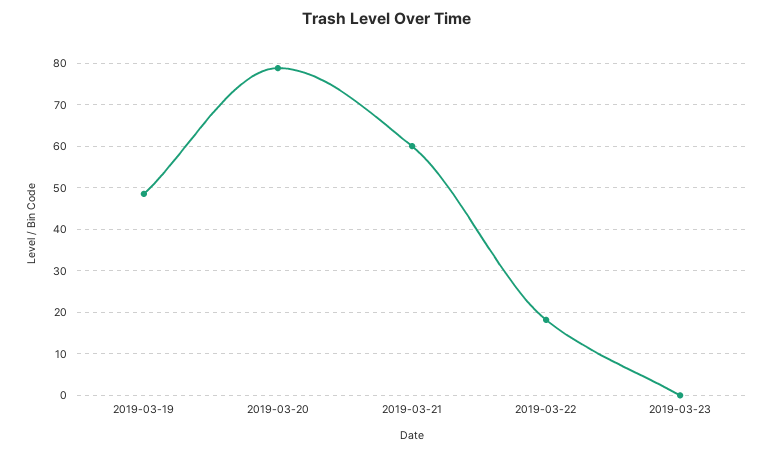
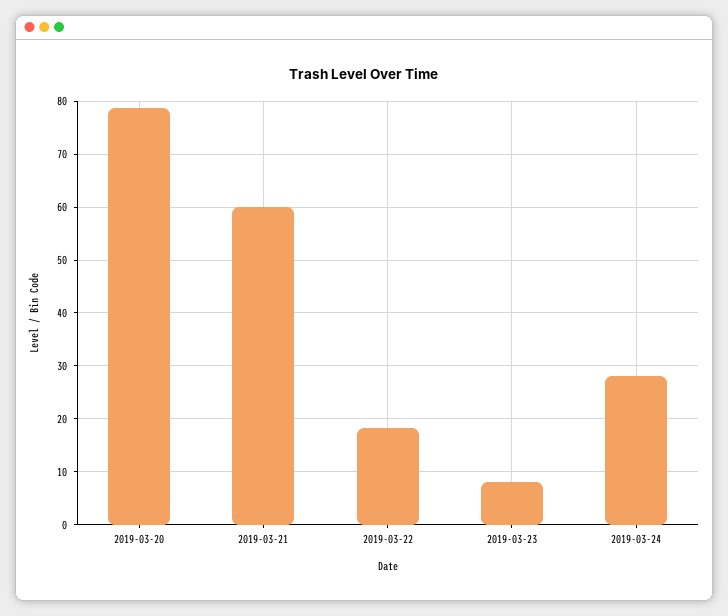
2019-03-19: 48 -> none
2019-03-23: 0 -> 8
2019-03-24: none -> 28

